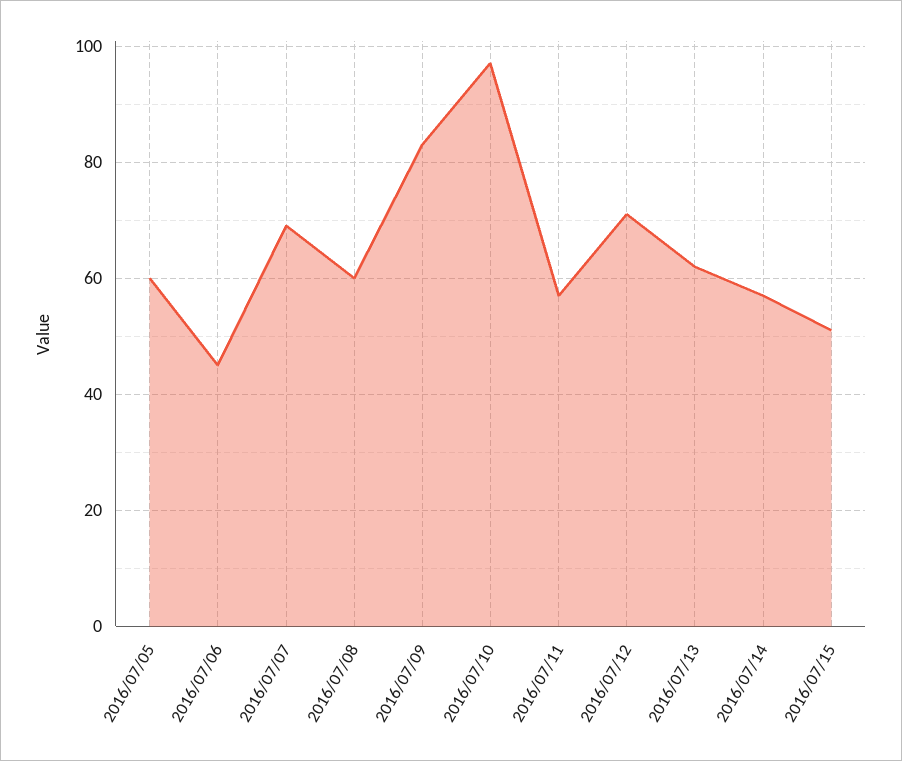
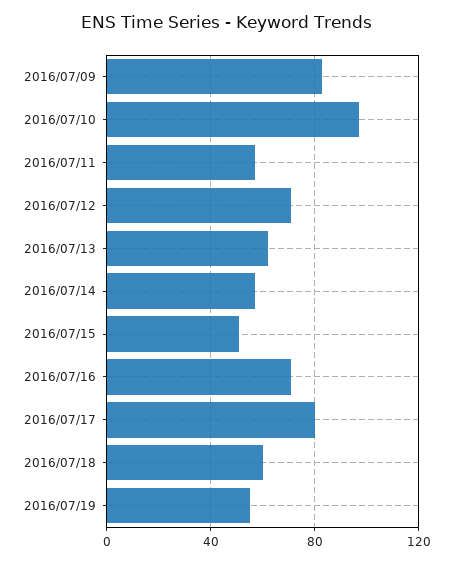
2016/07/05: 60 -> none
2016/07/06: 45 -> none
2016/07/07: 70 -> none
2016/07/08: 60 -> none
2016/07/16: none -> 70
2016/07/17: none -> 80
2016/07/18: none -> 60
2016/07/19: none -> 55

